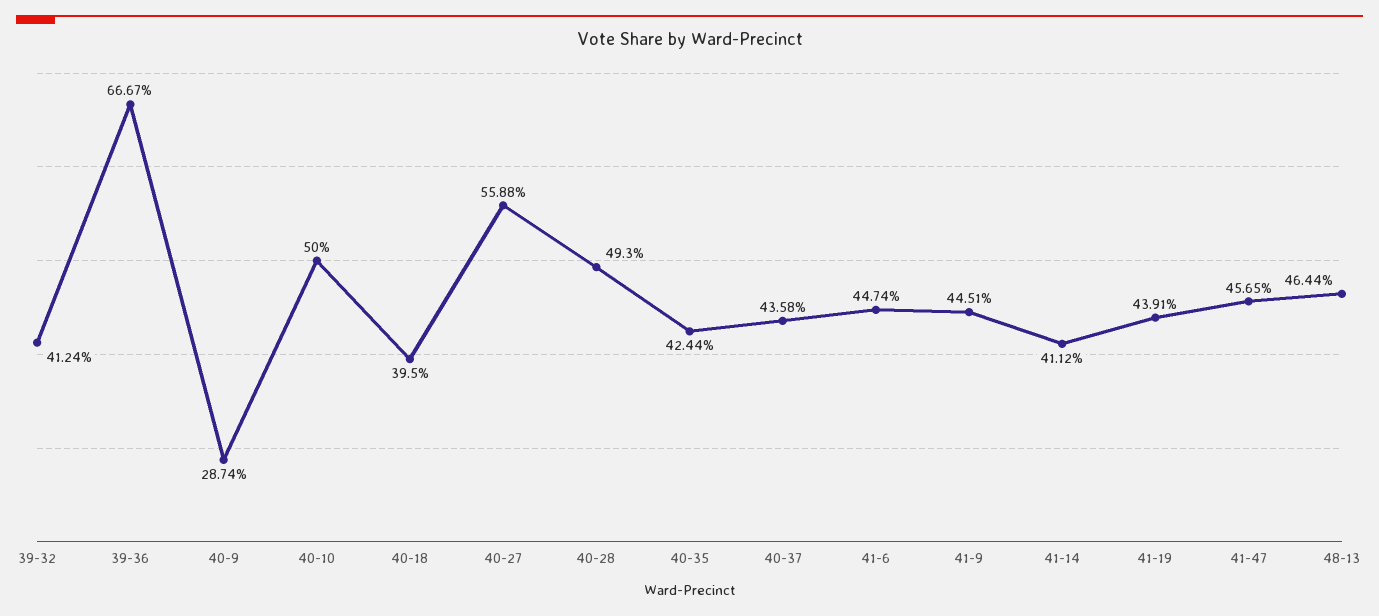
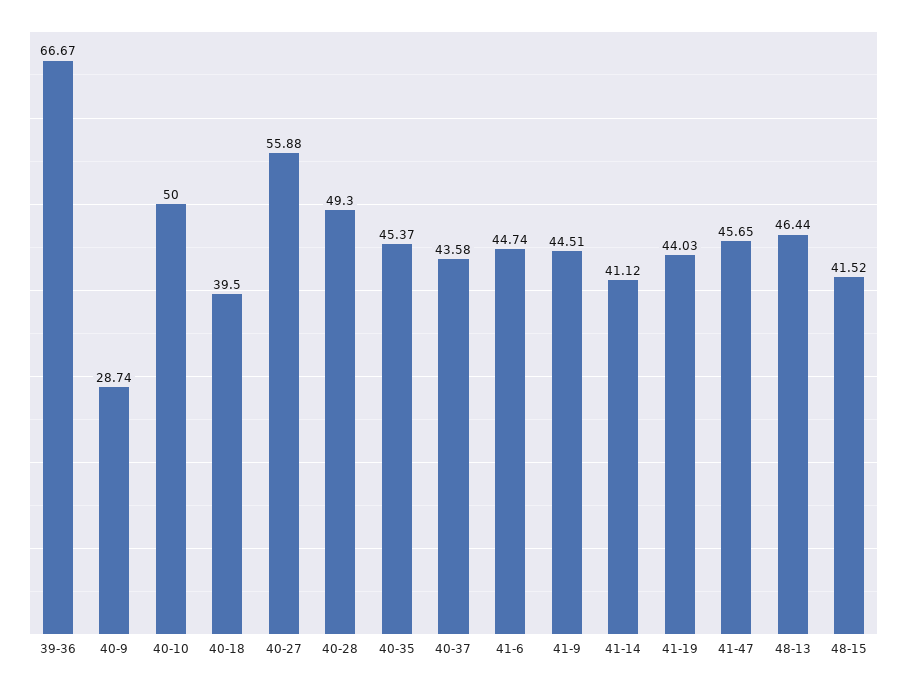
39-32: 41.24 -> none
40-35: 42.44 -> 45.37
41-19: 43.91 -> 44.03
48-15: none -> 41.52

